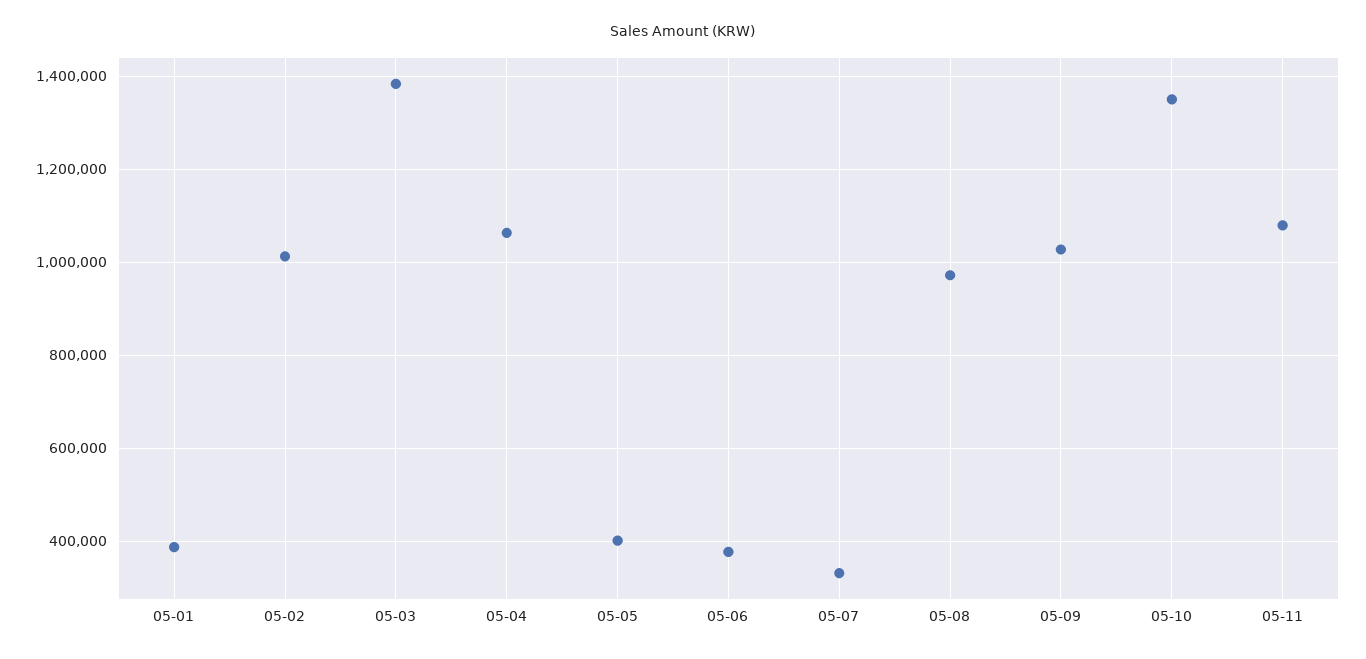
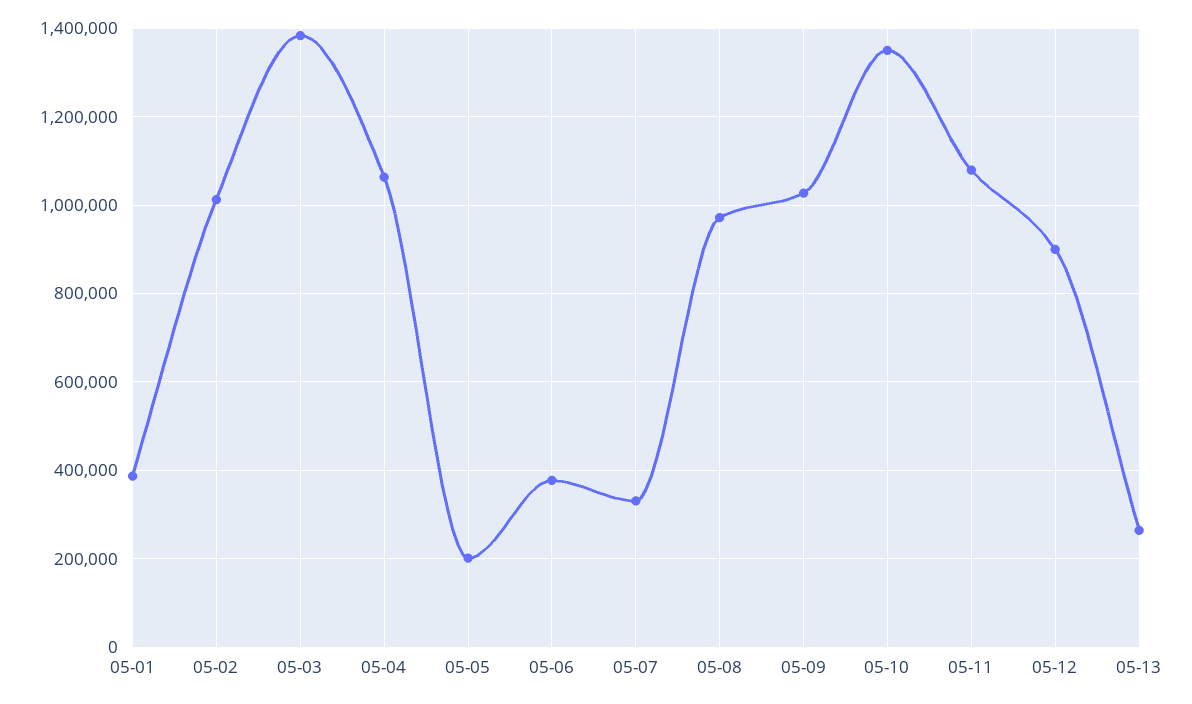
05-05: 400000 -> 200000
05-12: none -> 900000
05-13: none -> 260000

